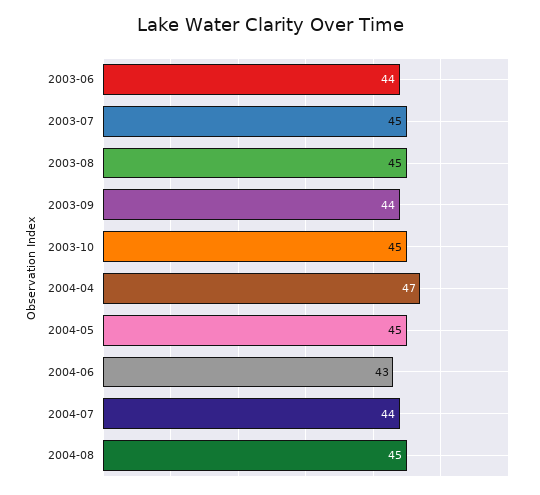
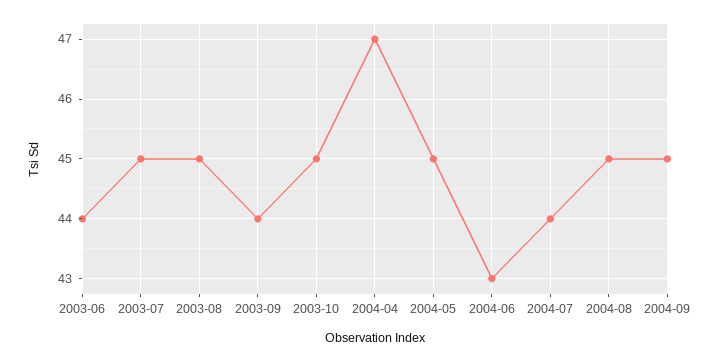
2004-09: none -> 45

